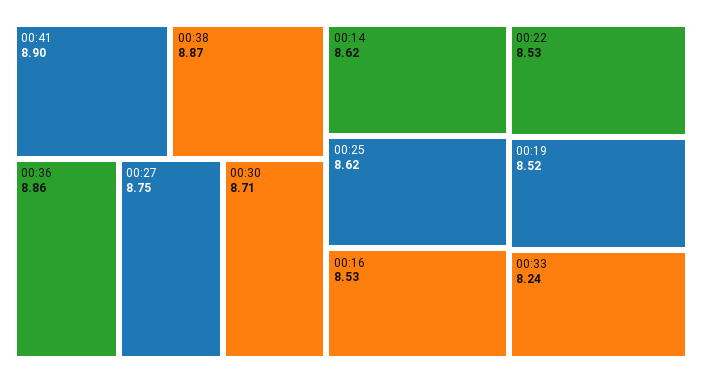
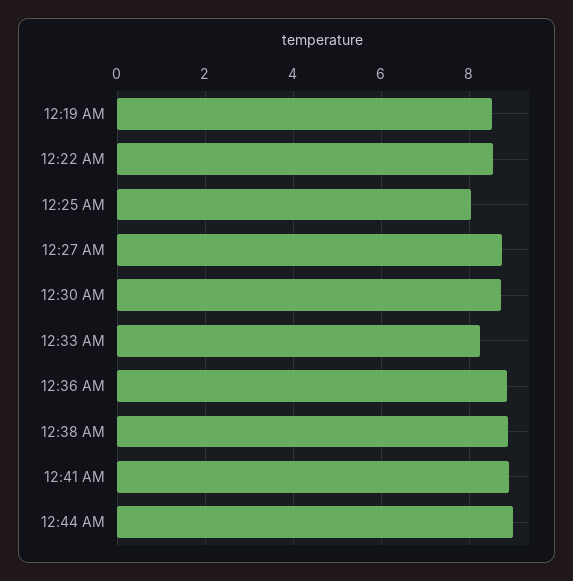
00:14: 8.62 -> none
00:25: 8.62 -> 8
00:16: 8.53 -> none
12:44 AM: none -> 9

